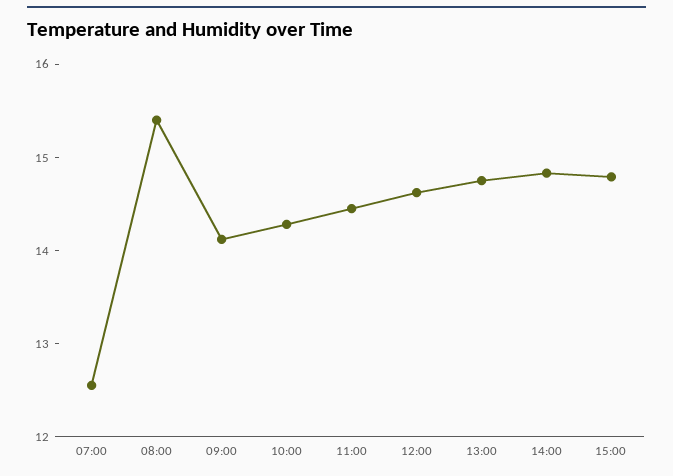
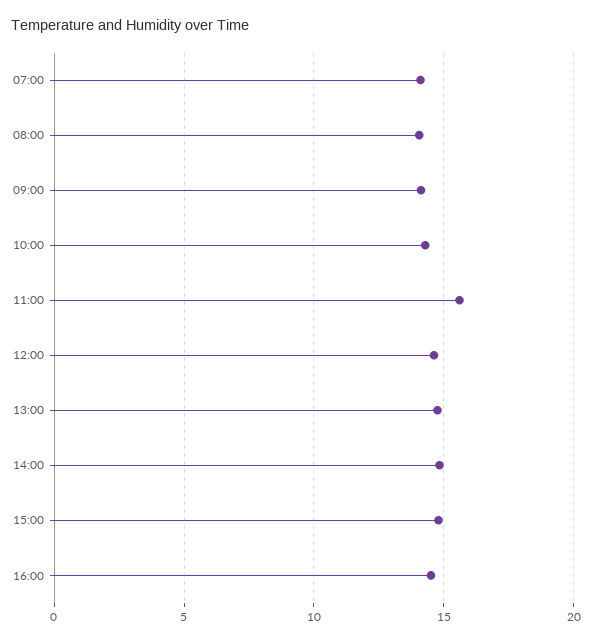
07:00: 12.6 -> 14
08:00: 15.4 -> 14
11:00: 14.4 -> 15.5
16:00: none -> 14.5

